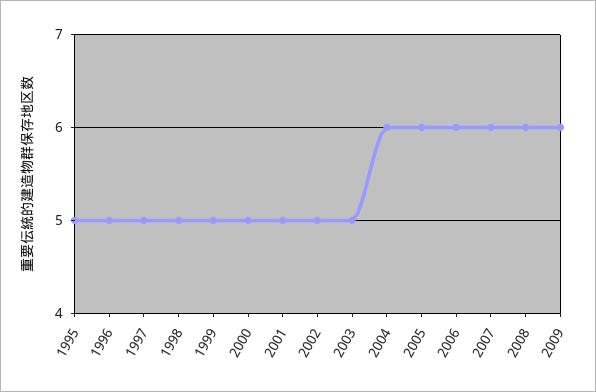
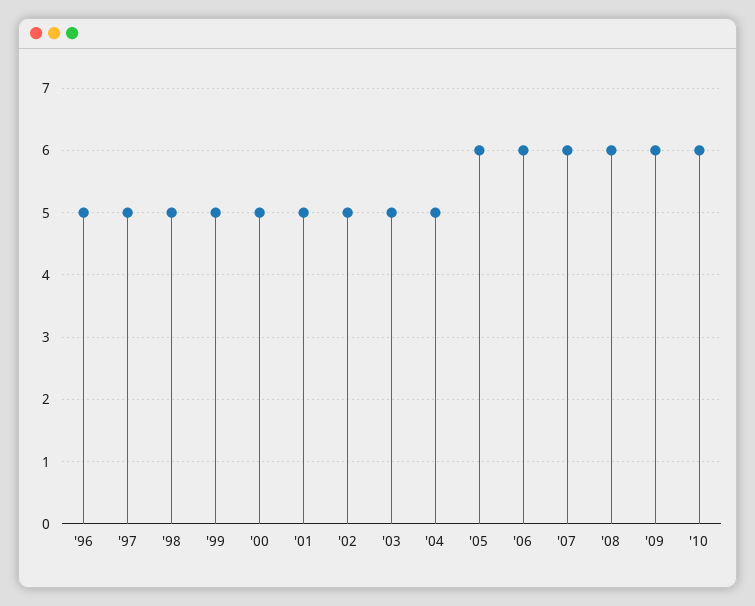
1995: 5 -> none
2004: 6 -> 5
'10: none -> 6

